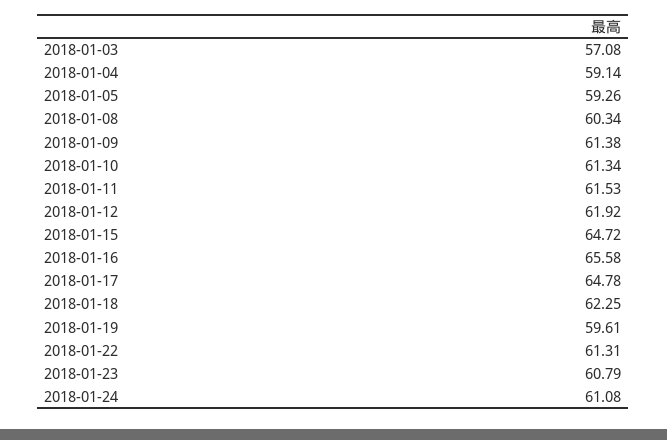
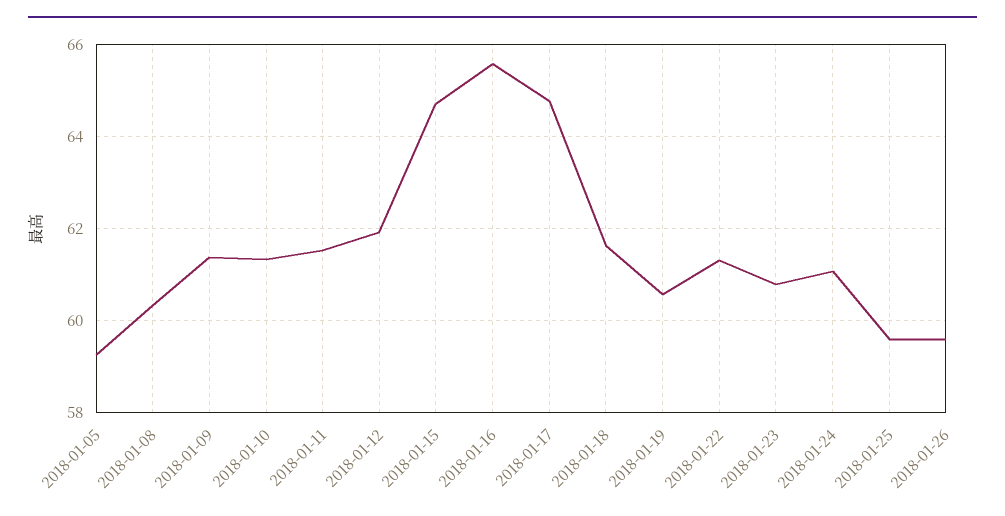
2018-01-03: 57.08 -> none
2018-01-04: 59.14 -> none
2018-01-18: 62.25 -> 61.6
2018-01-19: 59.61 -> 60.6
2018-01-25: none -> 59.6
2018-01-26: none -> 59.6

